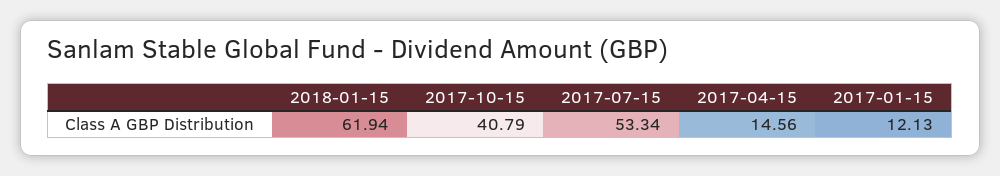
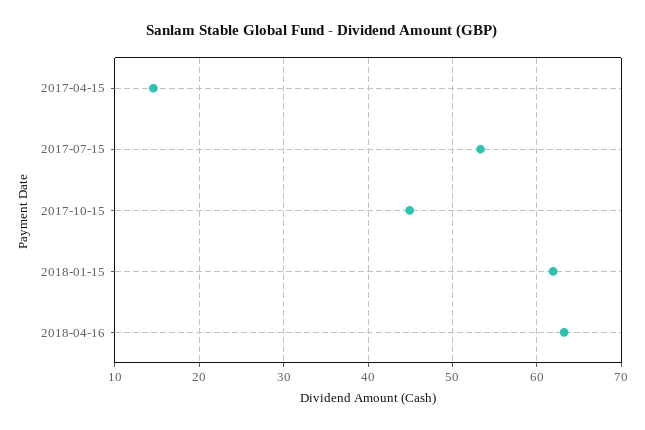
2017-10-15: 40.79 -> 45
2017-01-15: 12.13 -> none
2018-04-16: none -> 63

